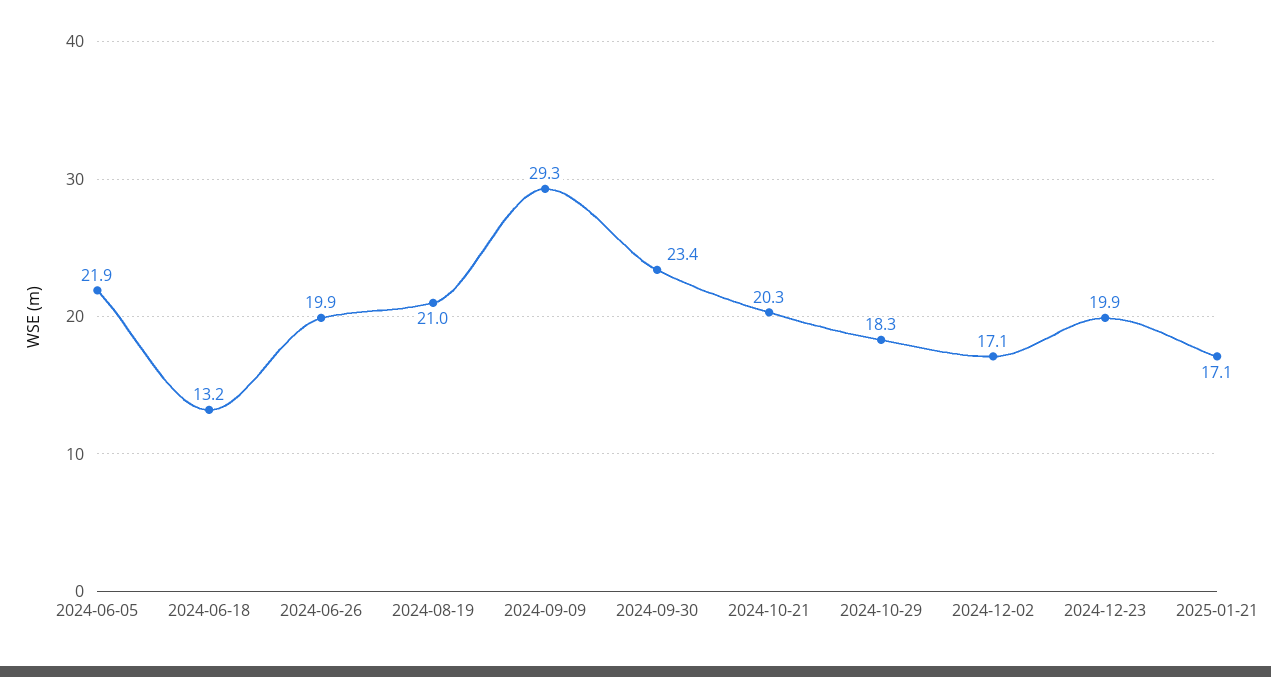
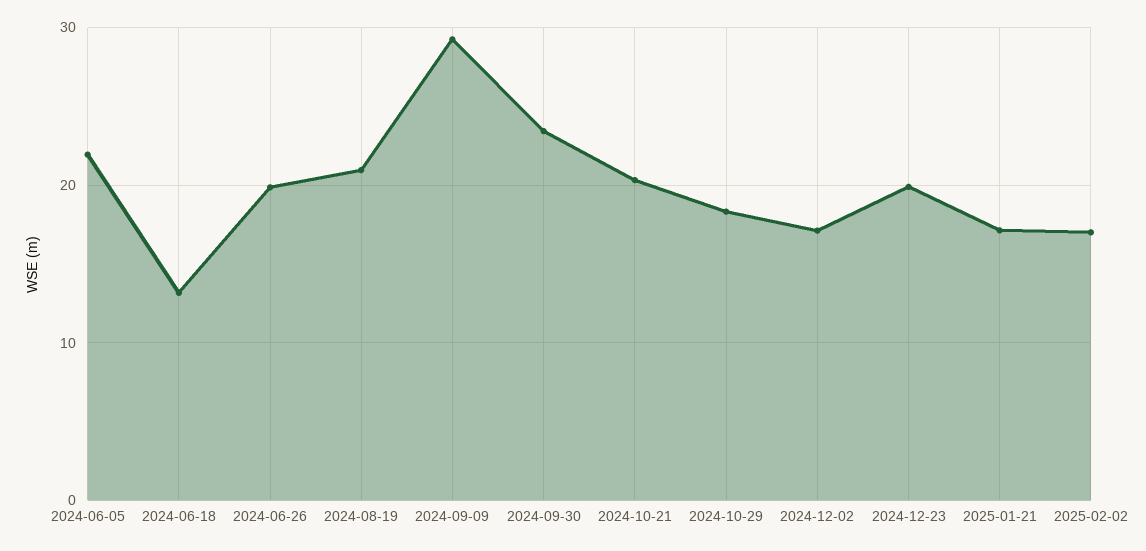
2025-02-02: none -> 17

